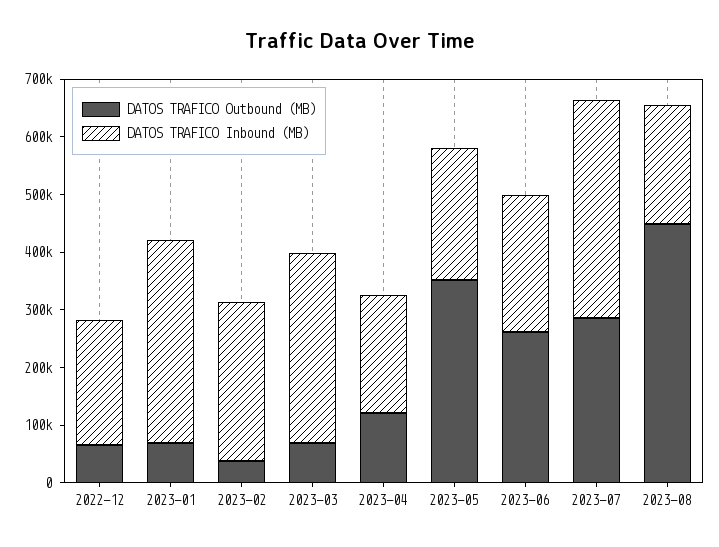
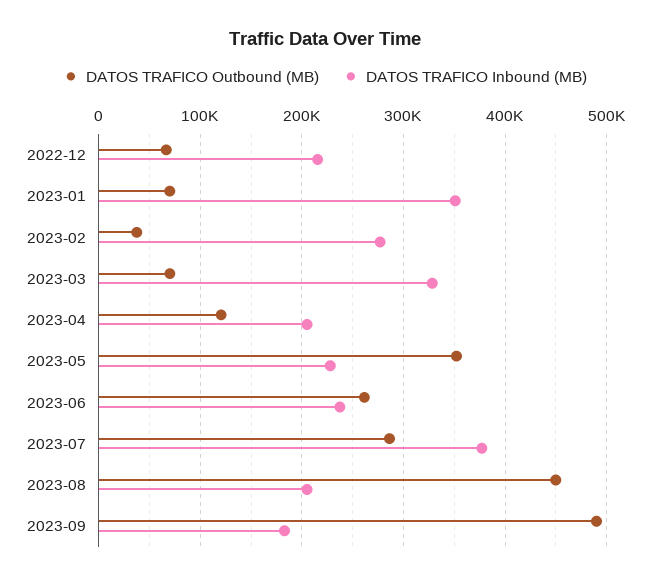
DATOS TRAFICO Outbound (MB), 2023-09: none -> 490000
DATOS TRAFICO Inbound (MB), 2023-09: none -> 180000

